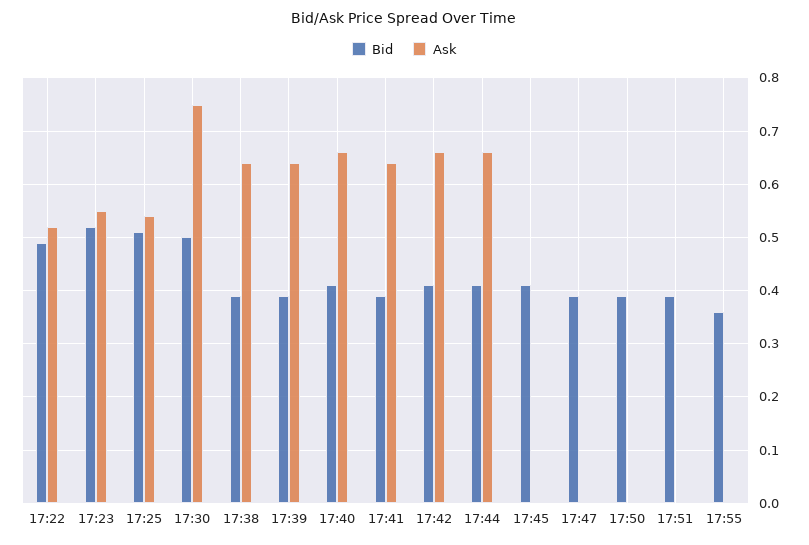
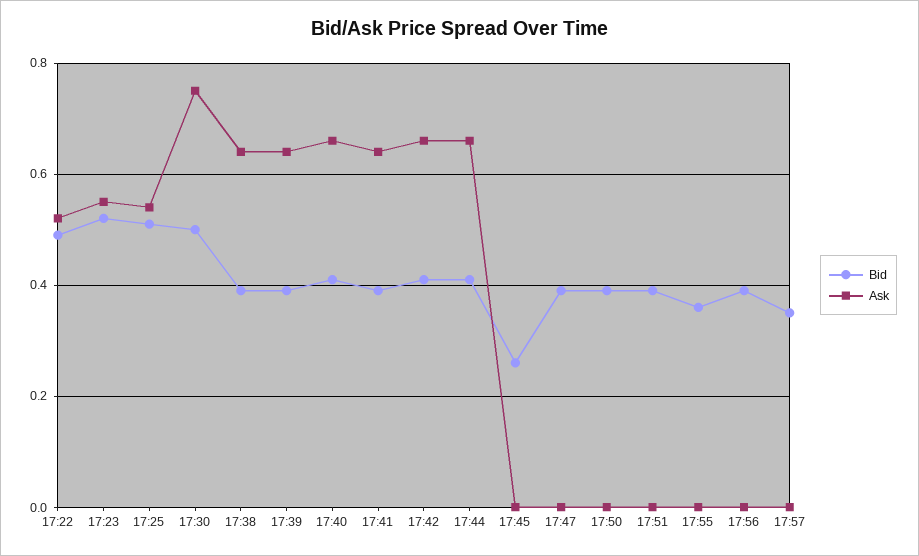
Bid, 17:45: 0.4 -> 0.25
Bid, 17:56: none -> 0.4
Ask, 17:56: none -> 0
Bid, 17:57: none -> 0.35
Ask, 17:57: none -> 0

